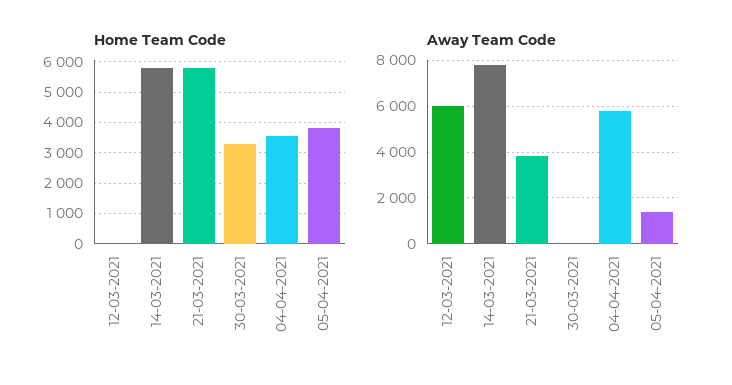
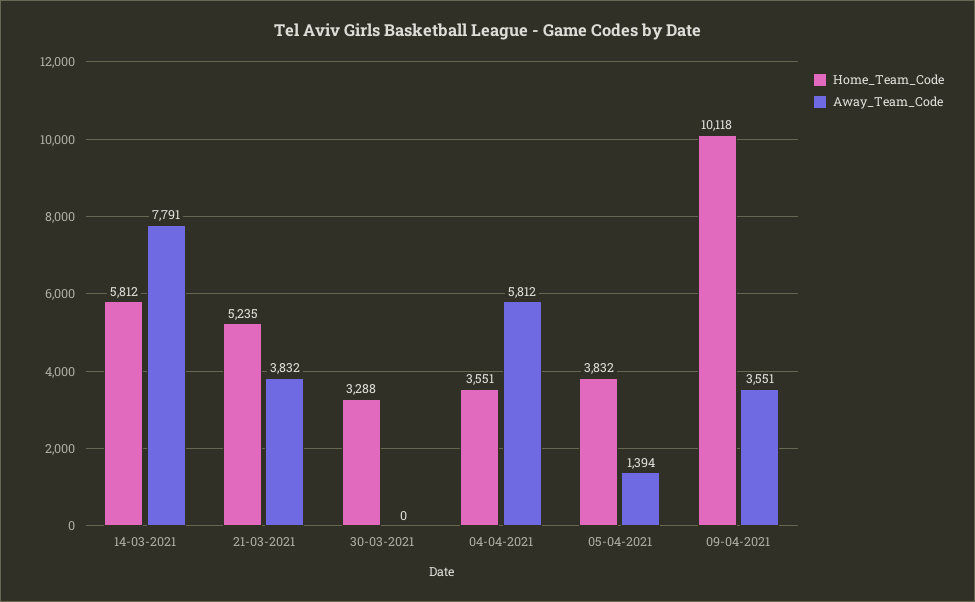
Home Team Code, 12-03-2021: 0 -> none
Home Team Code, 21-03-2021: 5800 -> 5235
Away Team Code, 12-03-2021: 6000 -> none
Home Team Code, 09-04-2021: none -> 10118
Away Team Code, 09-04-2021: none -> 3551

